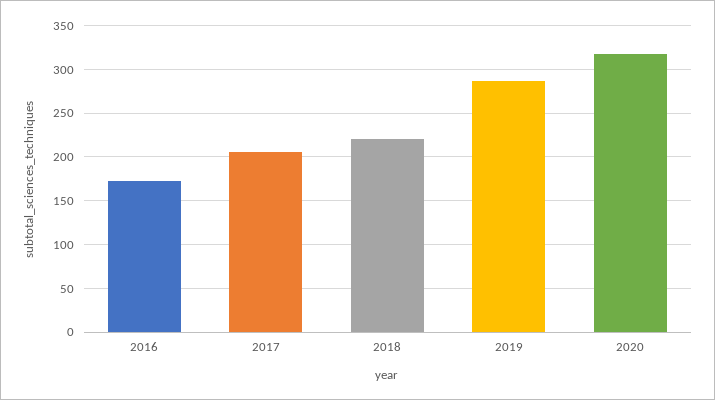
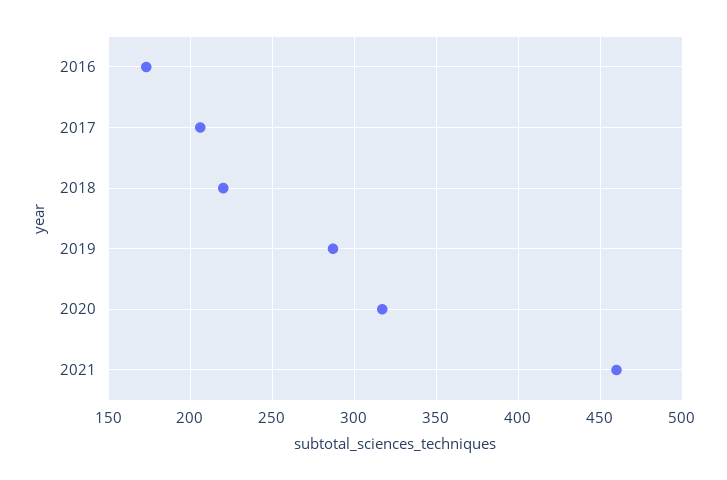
2021: none -> 460

